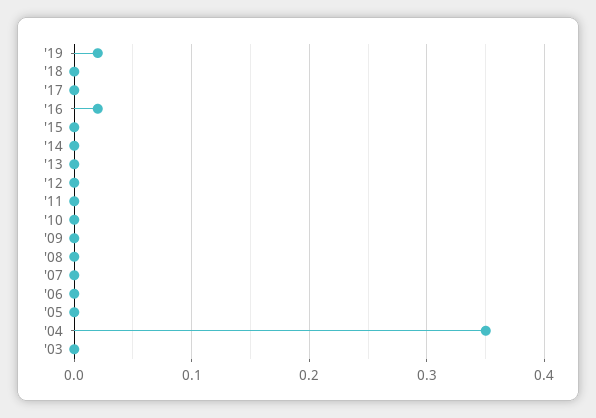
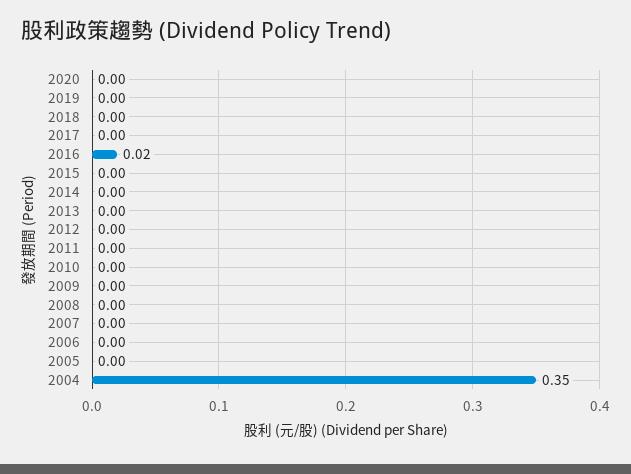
'19: 0.02 -> 0
'03: 0 -> none
2020: none -> 0

